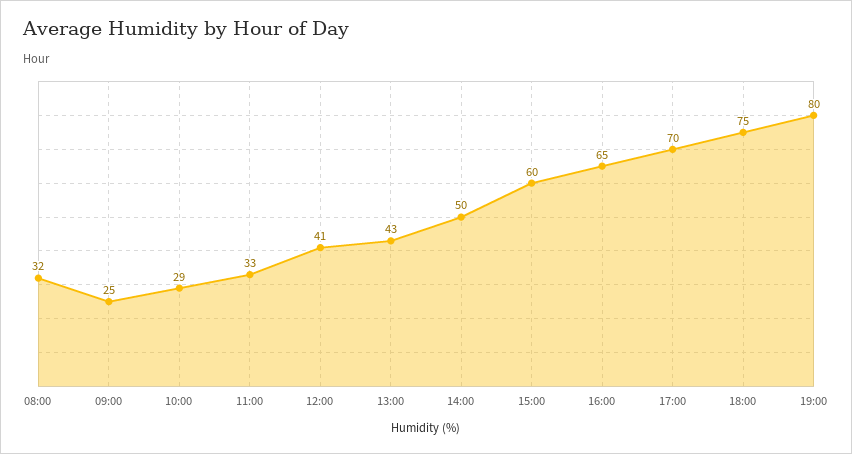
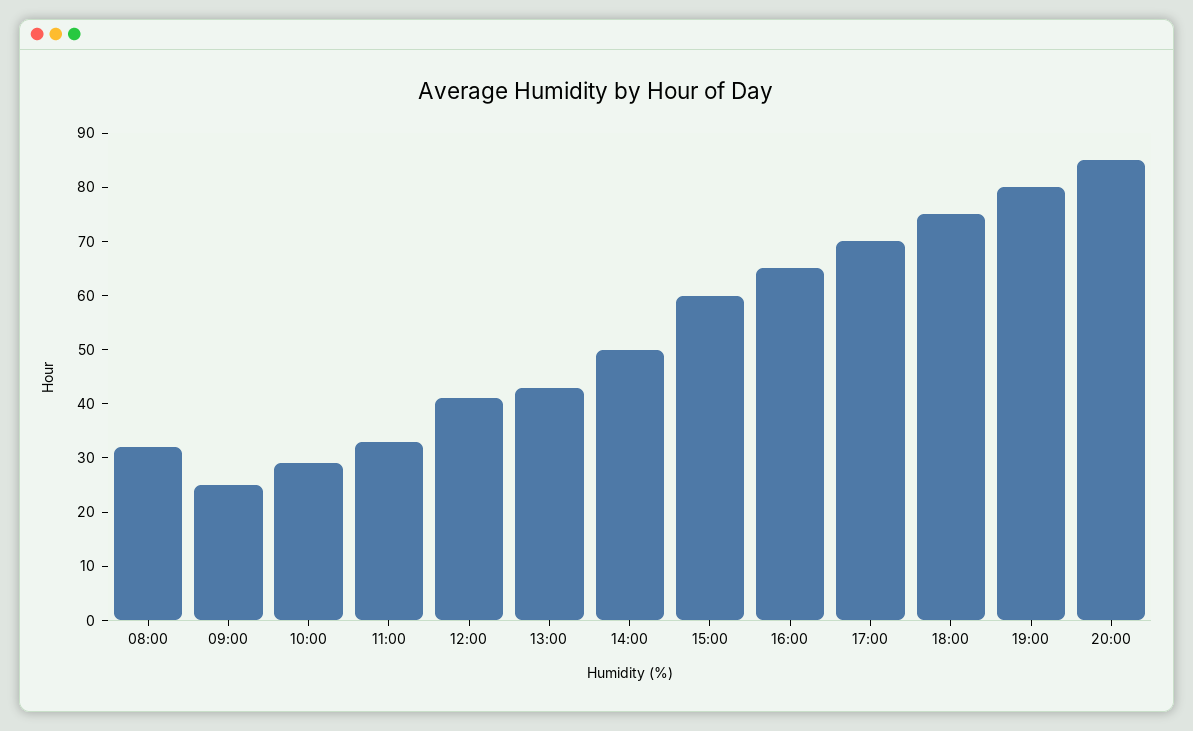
20:00: none -> 85

